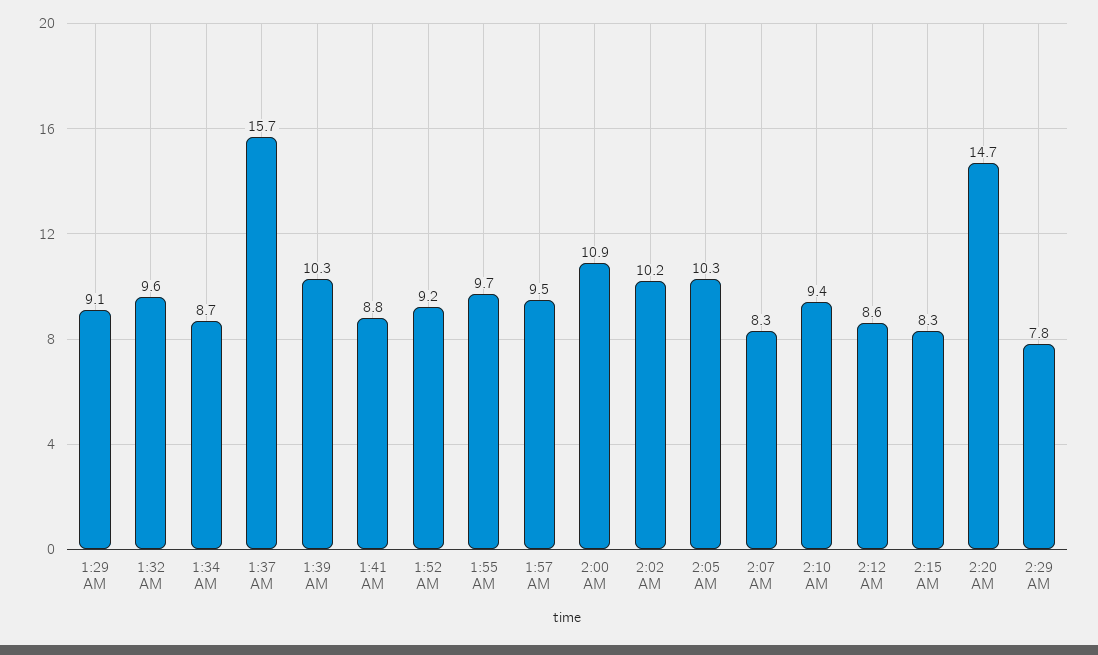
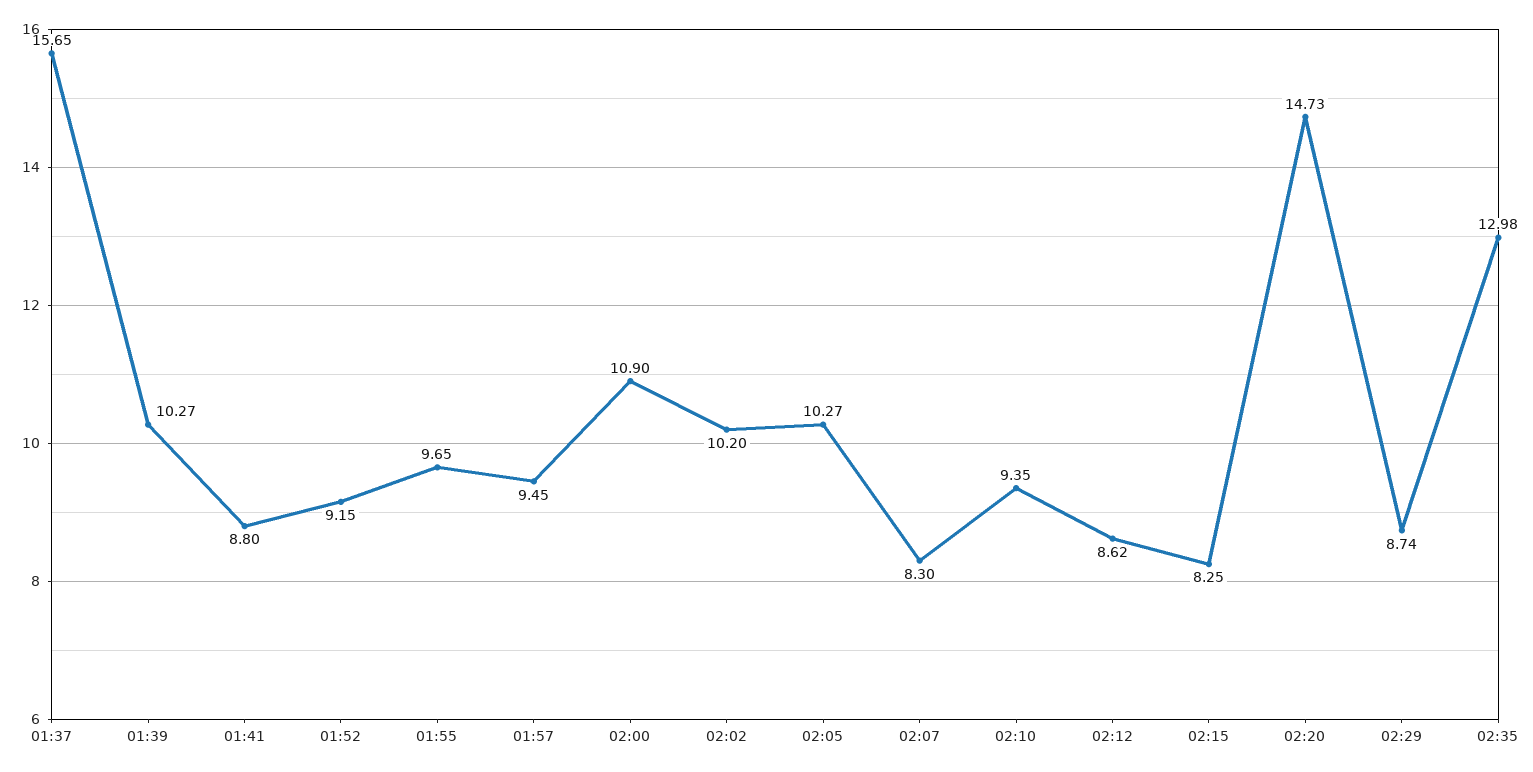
1:29 AM: 9.1 -> none
1:32 AM: 9.6 -> none
1:34 AM: 8.7 -> none
2:29 AM: 7.8 -> 8.74
02:35: none -> 12.98

